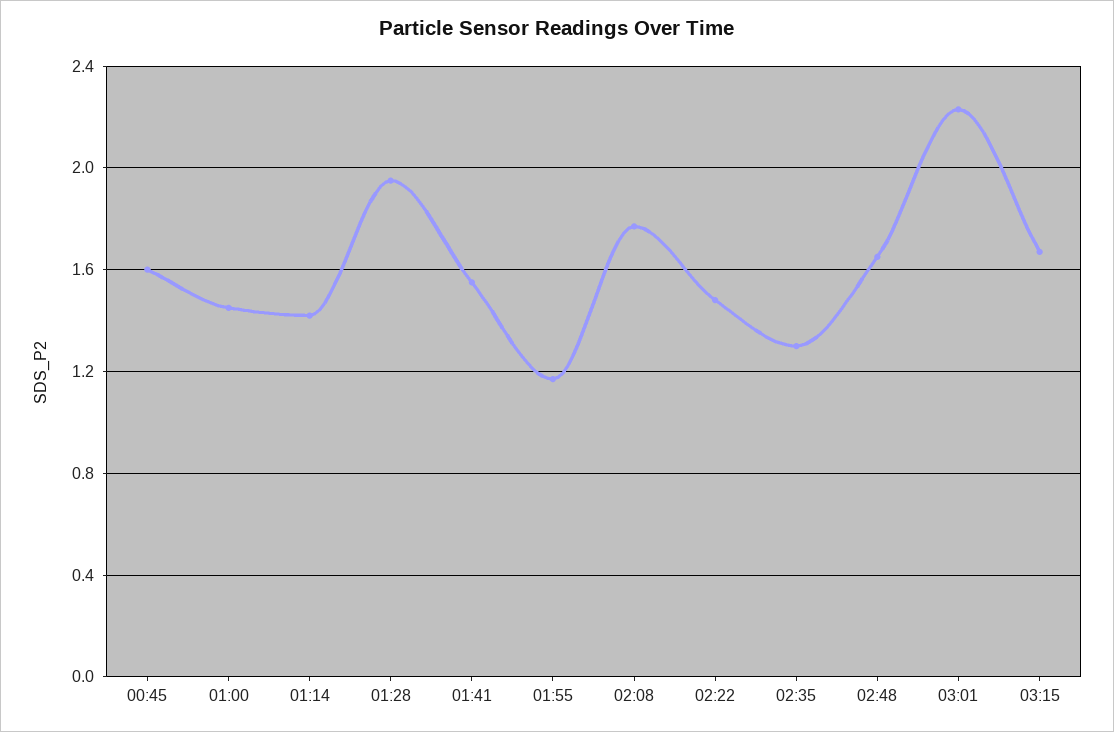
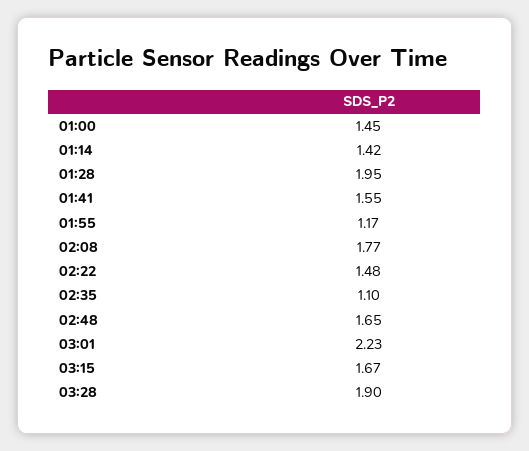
00:45: 1.6 -> none
02:35: 1.3 -> 1.1
03:28: none -> 1.9

